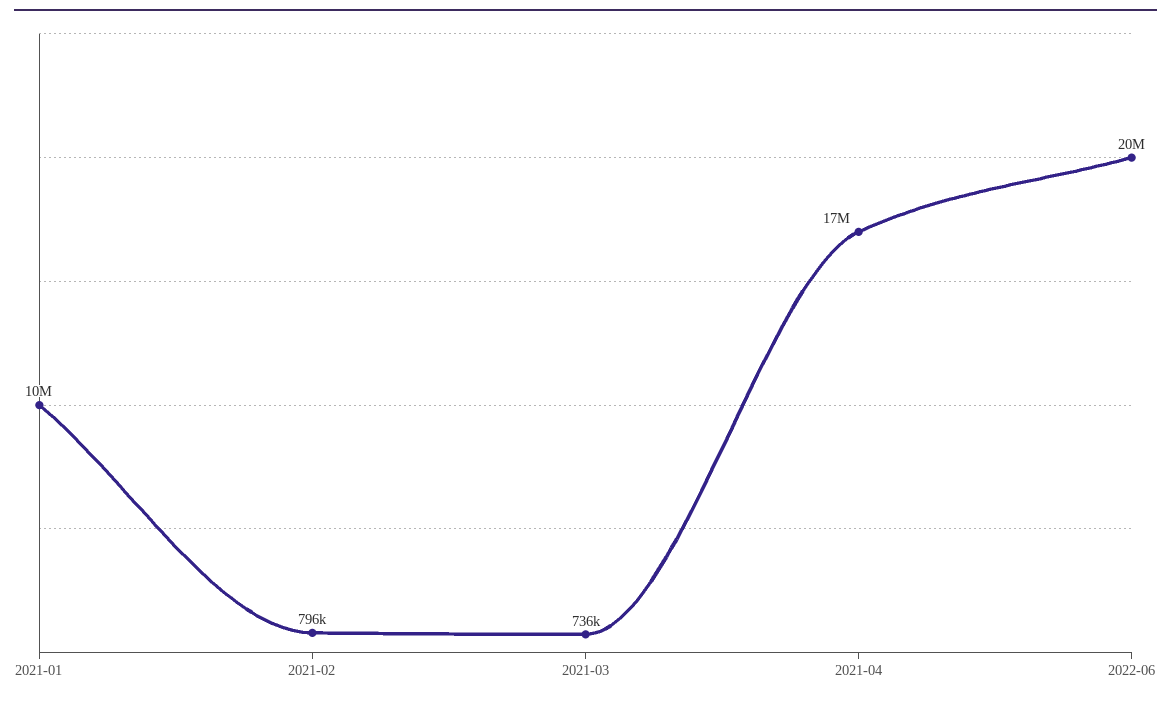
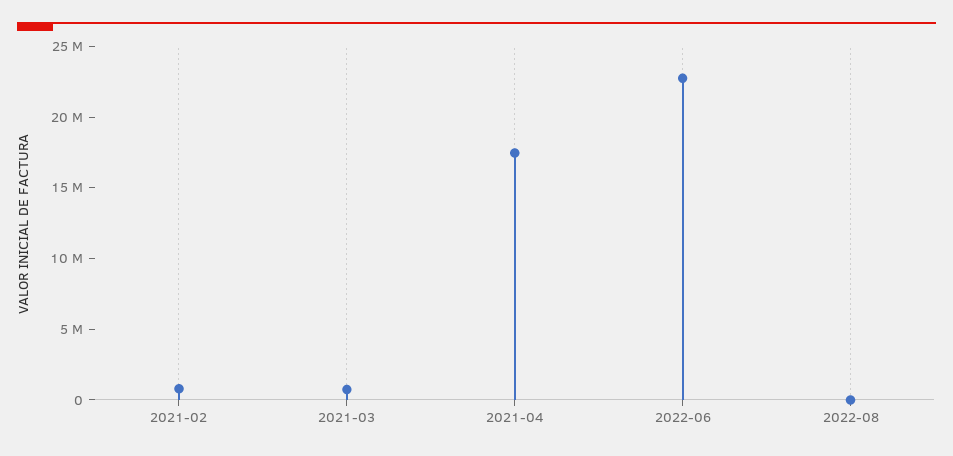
2021-01: 10000000 -> none
2022-06: 20000000 -> 23000000
2022-08: none -> 0

